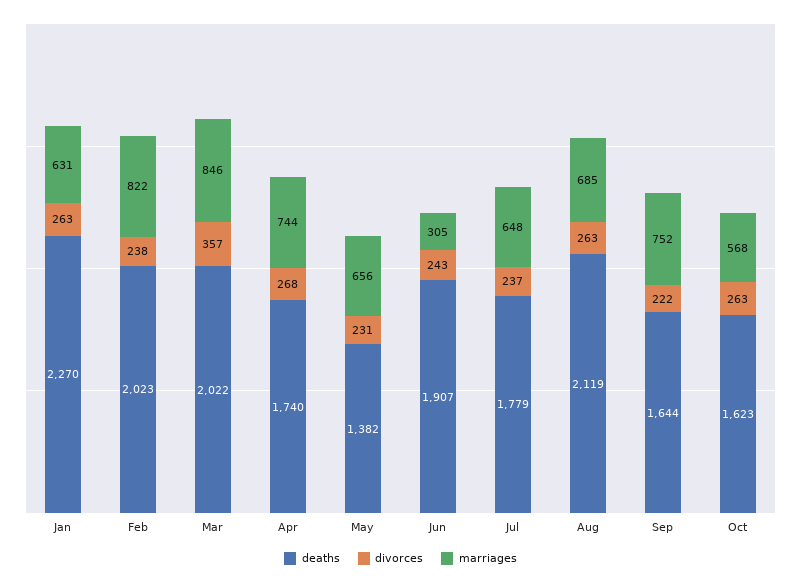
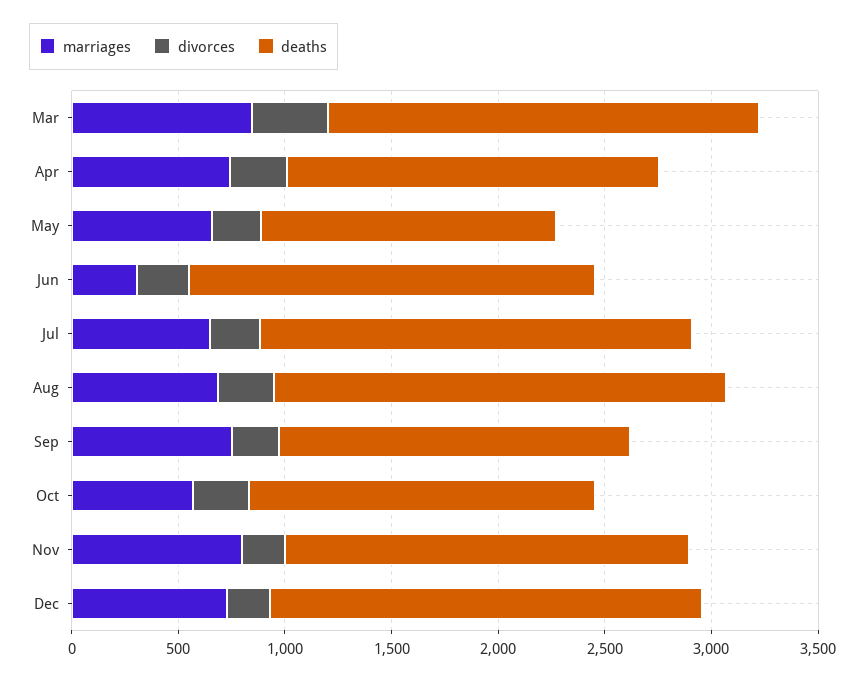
deaths, Jan: 2270 -> none
divorces, Jan: 263 -> none
marriages, Jan: 631 -> none
deaths, Feb: 2023 -> none
divorces, Feb: 238 -> none
marriages, Feb: 822 -> none
deaths, Jul: 1779 -> 2000
marriages, Nov: none -> 800
divorces, Nov: none -> 200
deaths, Nov: none -> 1900
marriages, Dec: none -> 700
divorces, Dec: none -> 200
deaths, Dec: none -> 2000

